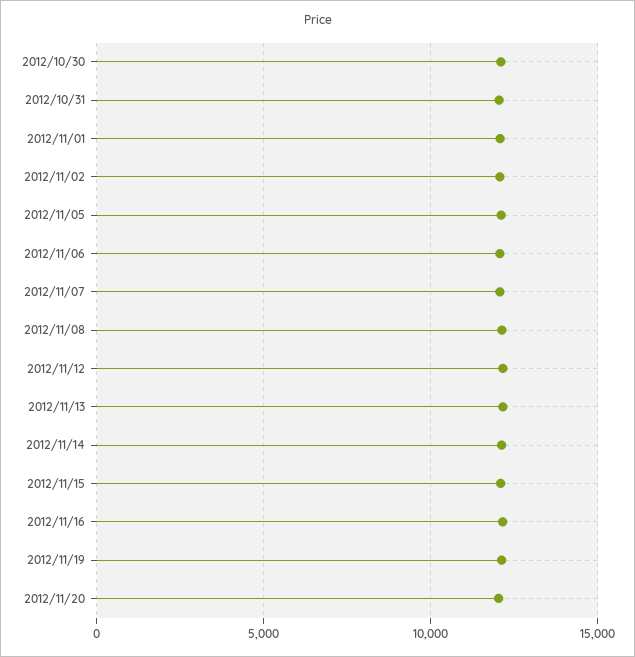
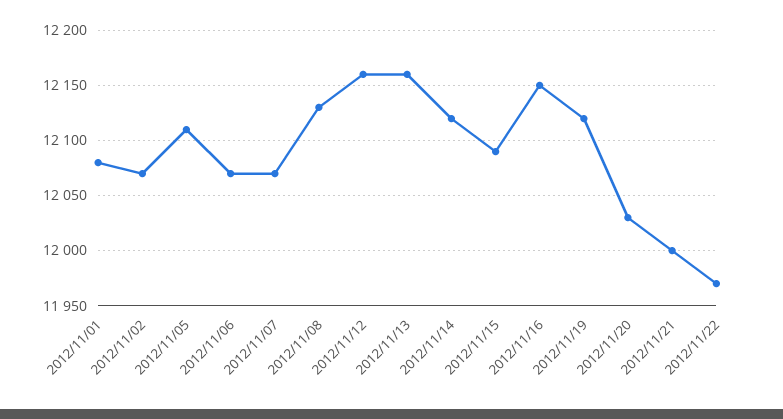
2012/10/30: 12000 -> none
2012/10/31: 12000 -> none
2012/11/21: none -> 12000
2012/11/22: none -> 11970

